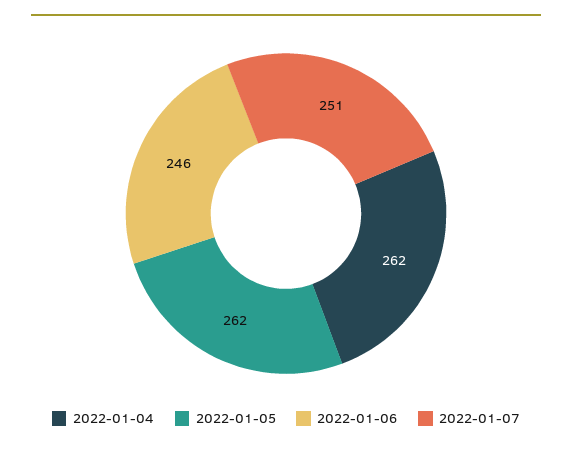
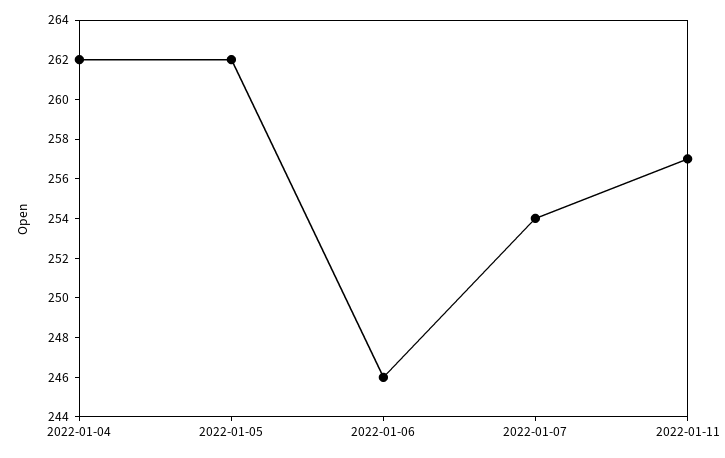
2022-01-07: 251 -> 254
2022-01-11: none -> 257

